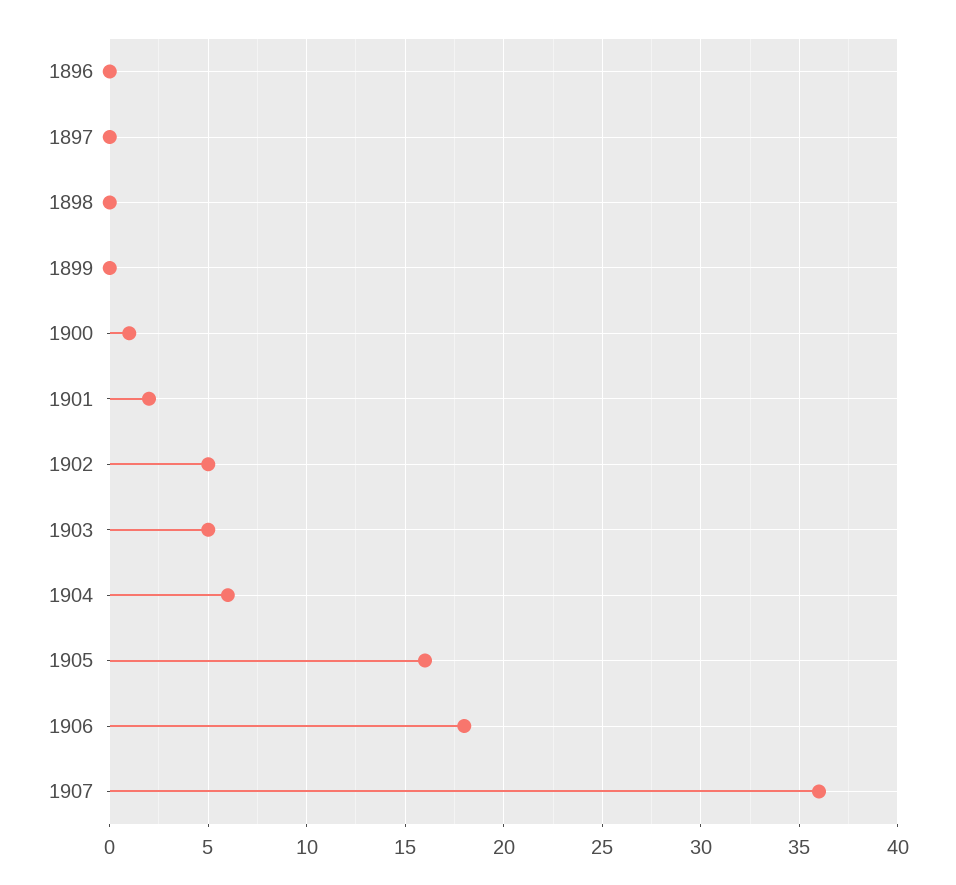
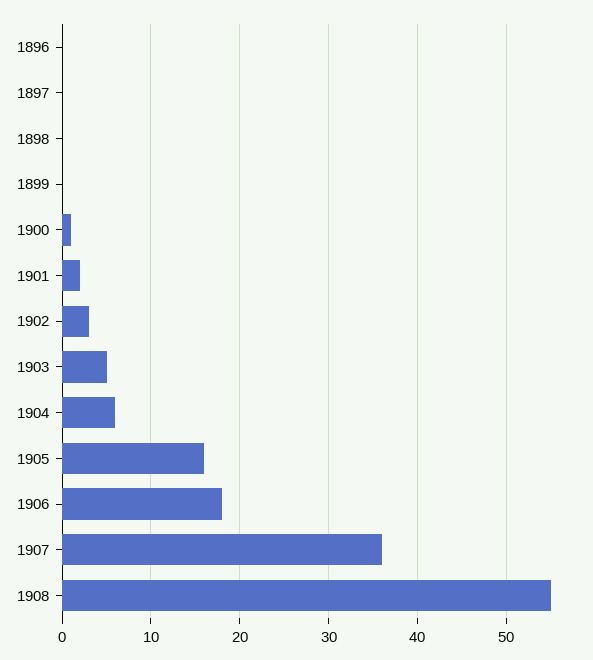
1902: 5 -> 3
1908: none -> 55

